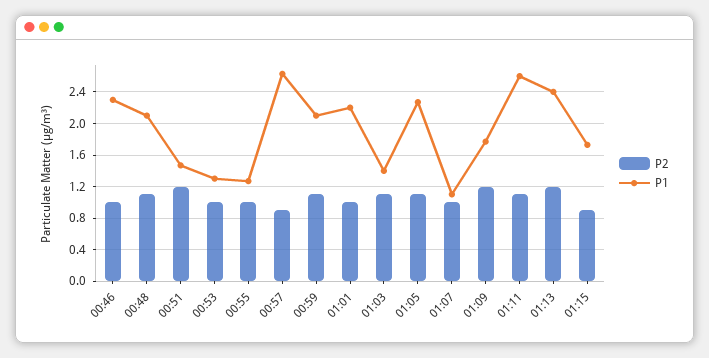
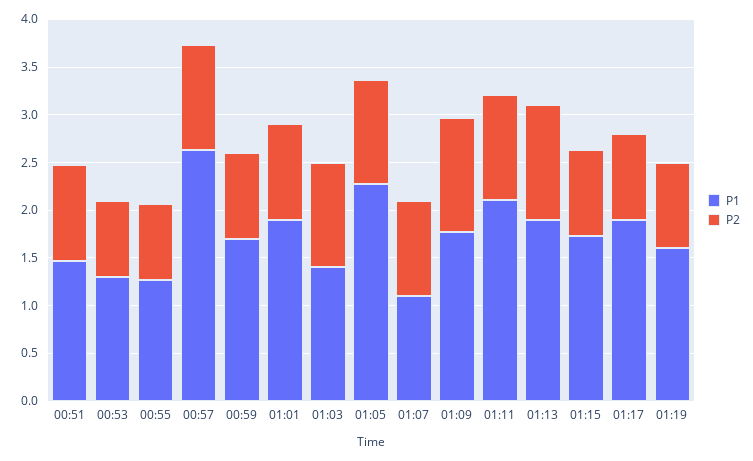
P2, 00:46: 1 -> none
P1, 00:46: 2.3 -> none
P2, 00:48: 1.1 -> none
P1, 00:48: 2.1 -> none
P2, 00:51: 1.2 -> 1
P2, 00:53: 1 -> 0.8
P2, 00:55: 1 -> 0.8
P2, 00:57: 0.9 -> 1.1
P2, 00:59: 1.1 -> 0.9
P1, 00:59: 2.1 -> 1.7
P1, 01:01: 2.2 -> 1.9
P1, 01:11: 2.6 -> 2.1
P1, 01:13: 2.4 -> 1.9
P1, 01:17: none -> 1.9
P2, 01:17: none -> 0.9
P1, 01:19: none -> 1.6
P2, 01:19: none -> 0.9

